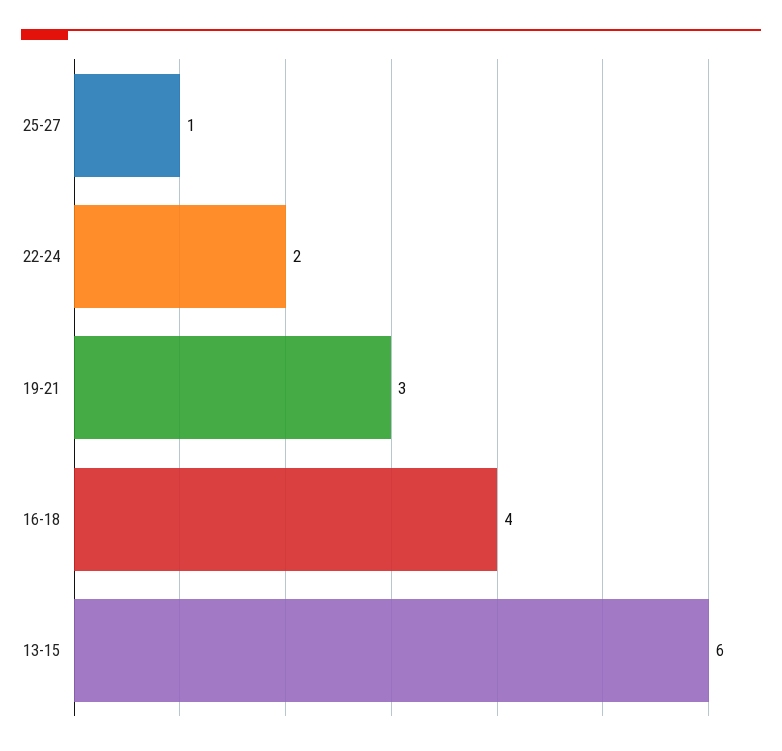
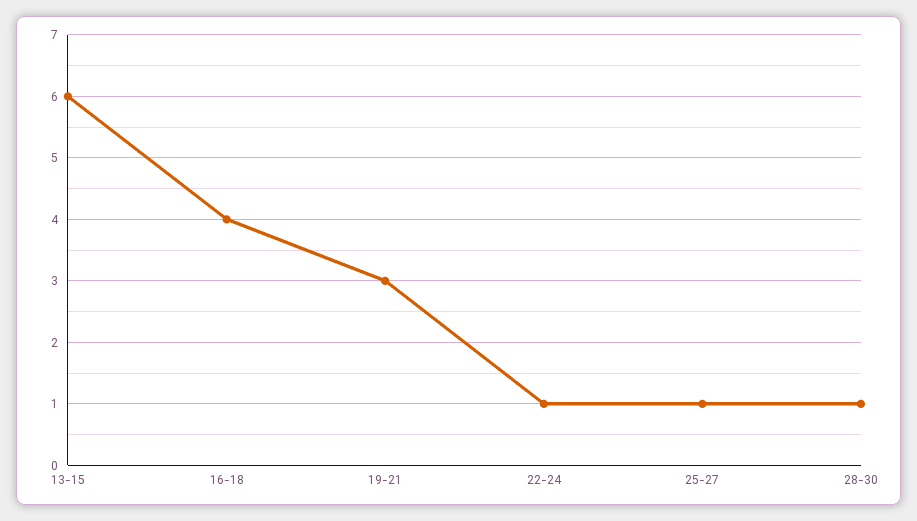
22-24: 2 -> 1
28-30: none -> 1

